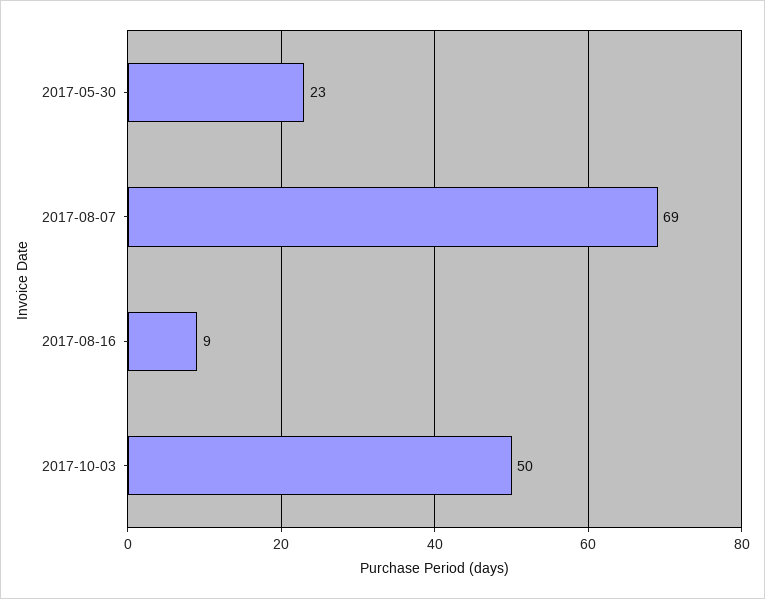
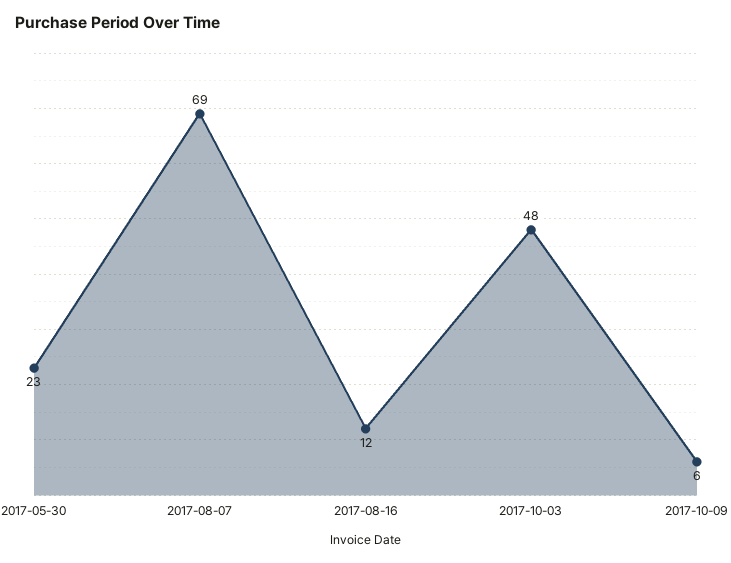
2017-08-16: 9 -> 12
2017-10-03: 50 -> 48
2017-10-09: none -> 6

